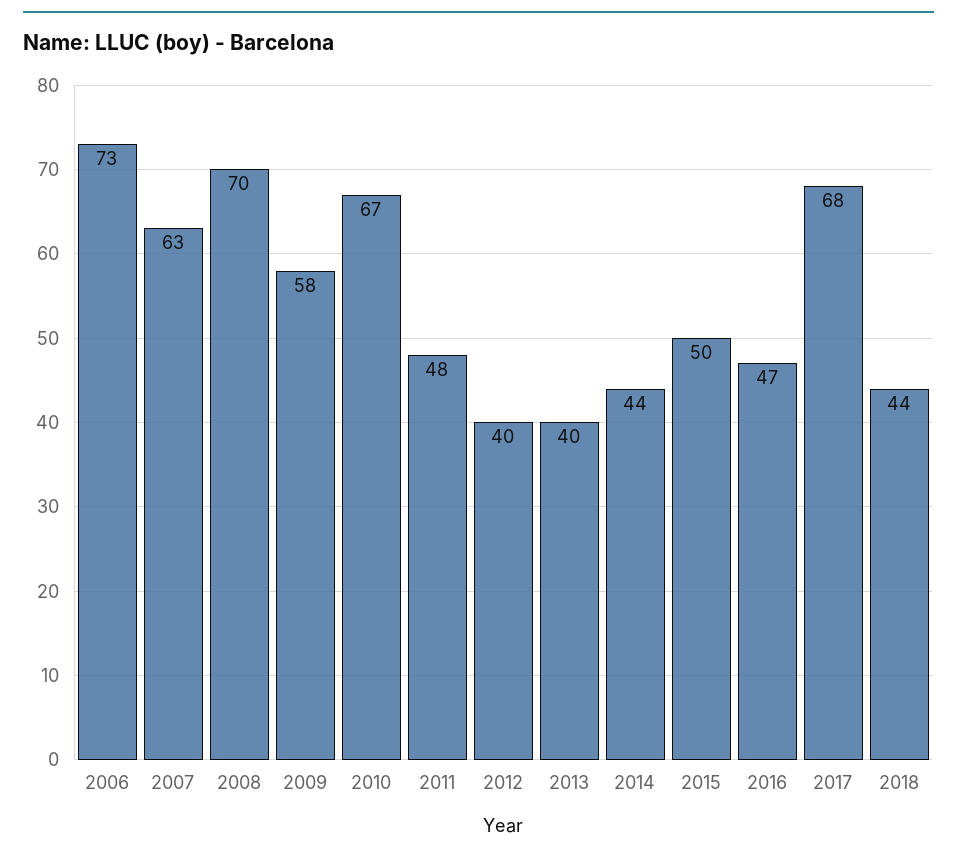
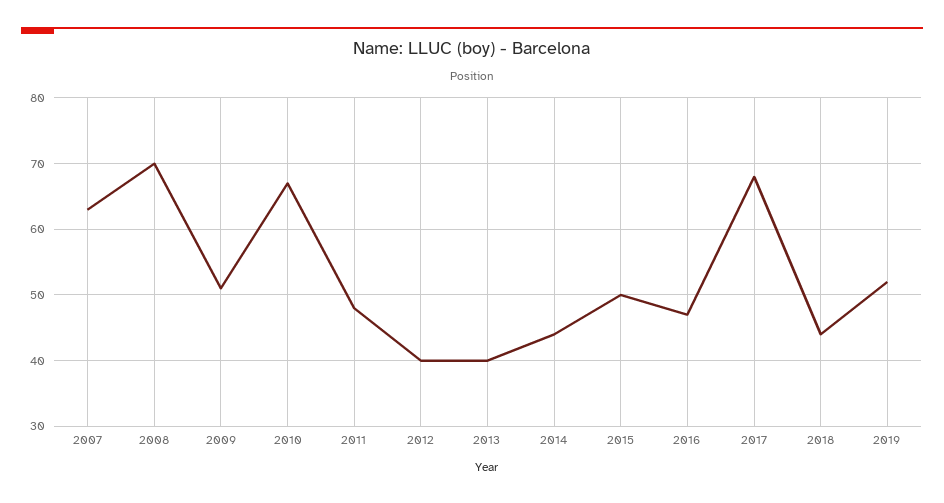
2006: 73 -> none
2009: 58 -> 51
2019: none -> 52

